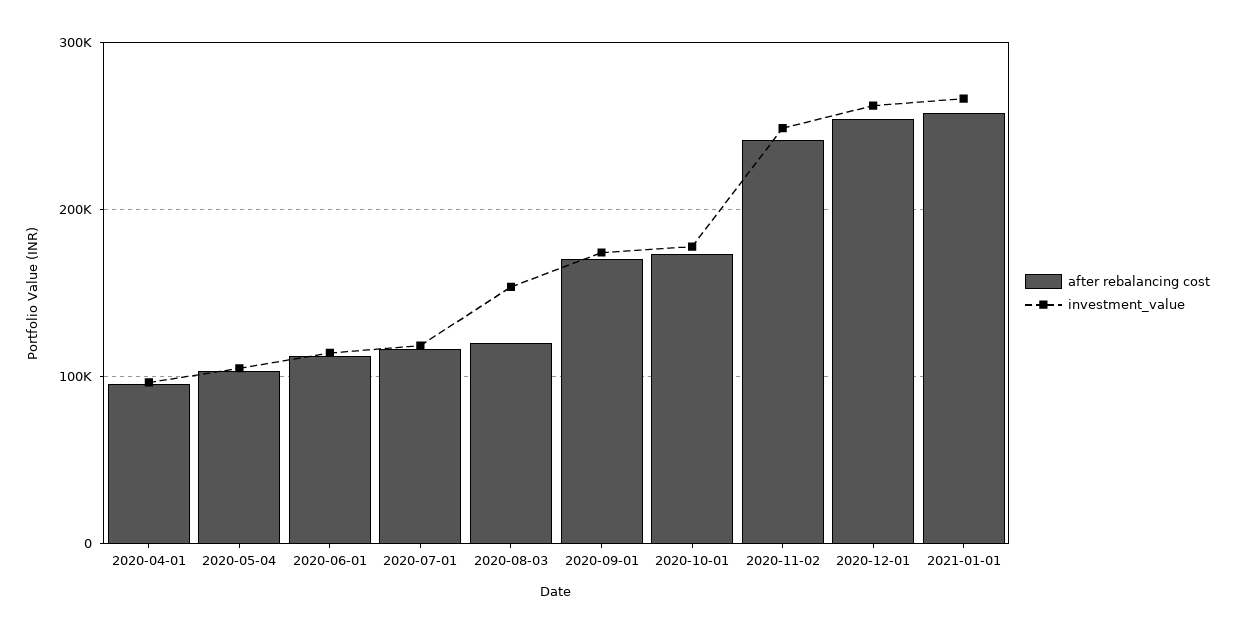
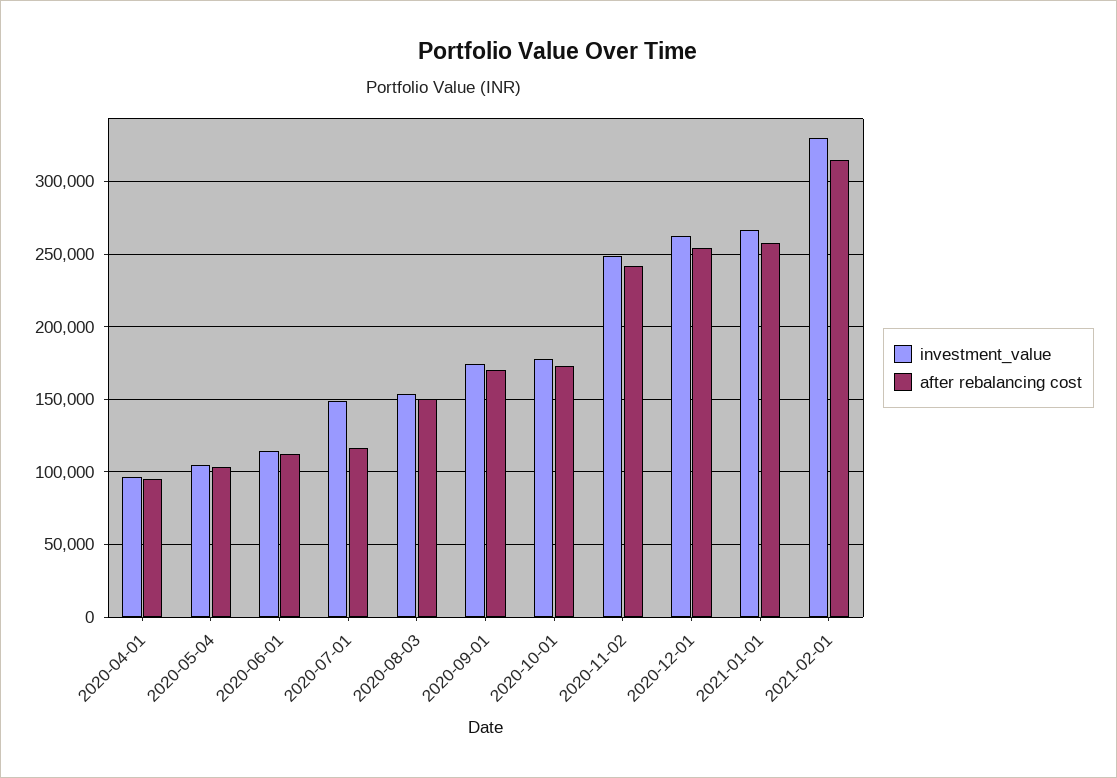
investment_value, 2020-07-01: 120000 -> 150000
after rebalancing cost, 2020-08-03: 120000 -> 150000
investment_value, 2021-02-01: none -> 330000
after rebalancing cost, 2021-02-01: none -> 315000

